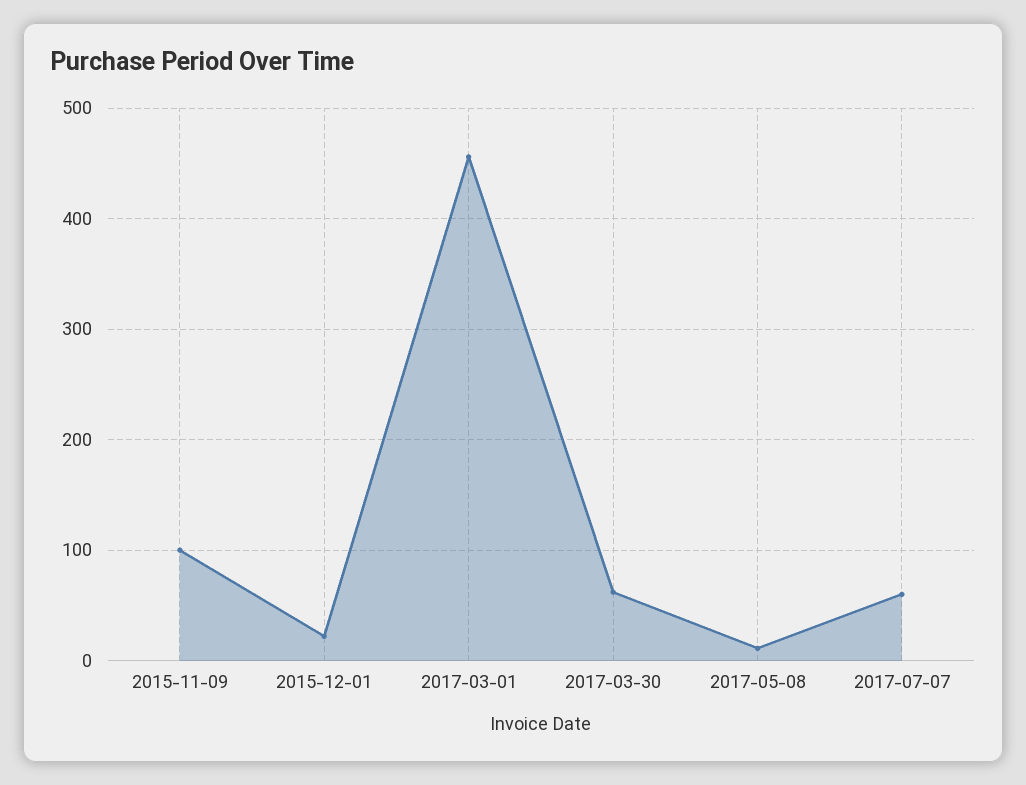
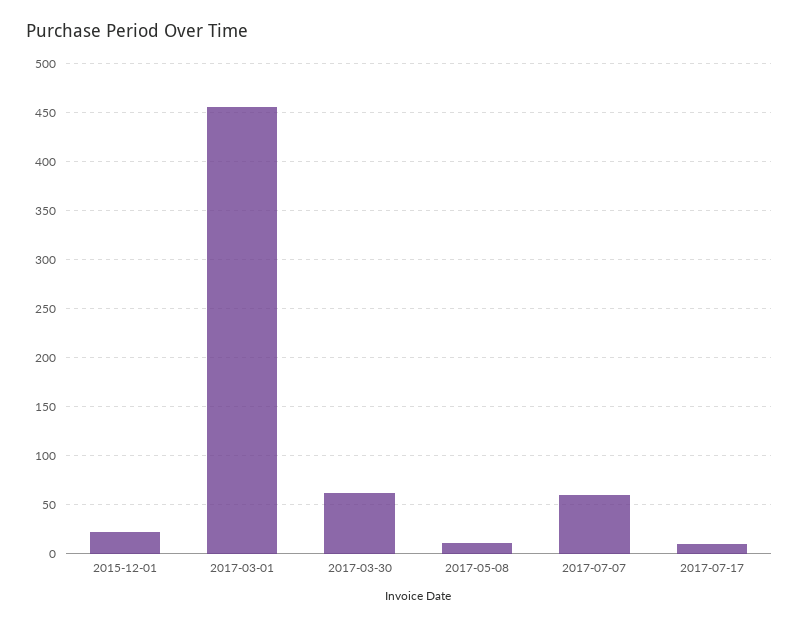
2015-11-09: 100 -> none
2017-07-17: none -> 10

